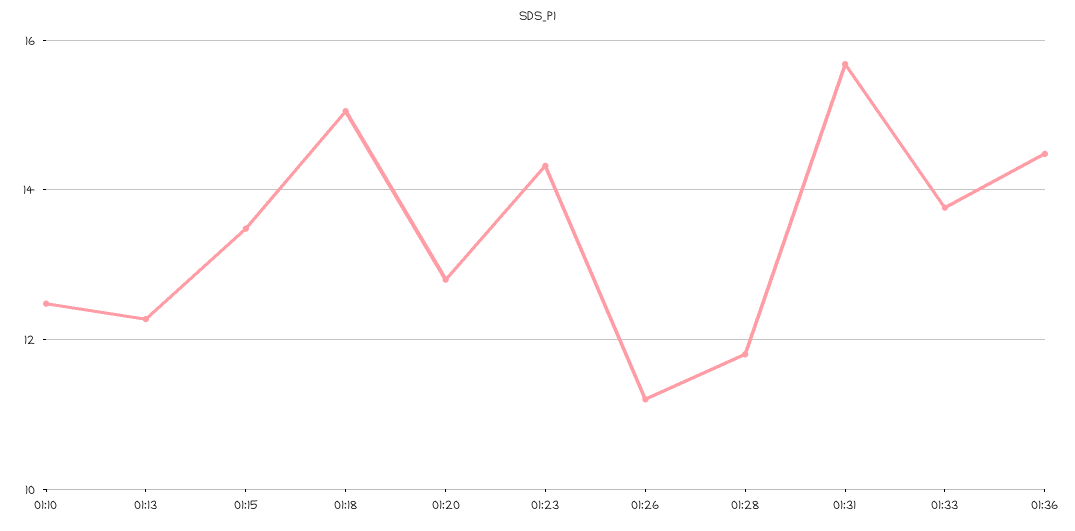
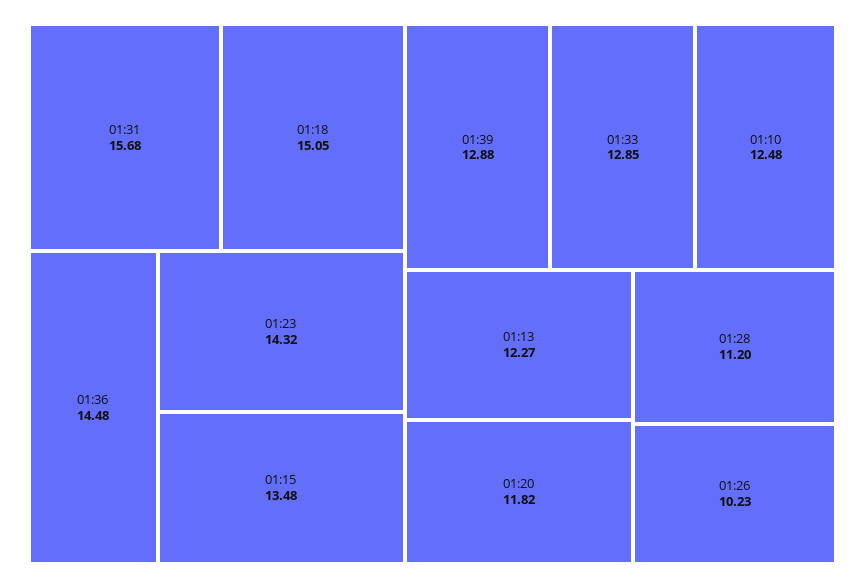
01:20: 12.8 -> 11.82
01:26: 11.2 -> 10.23
01:28: 11.8 -> 11.2
01:33: 13.8 -> 12.85
01:39: none -> 12.88

